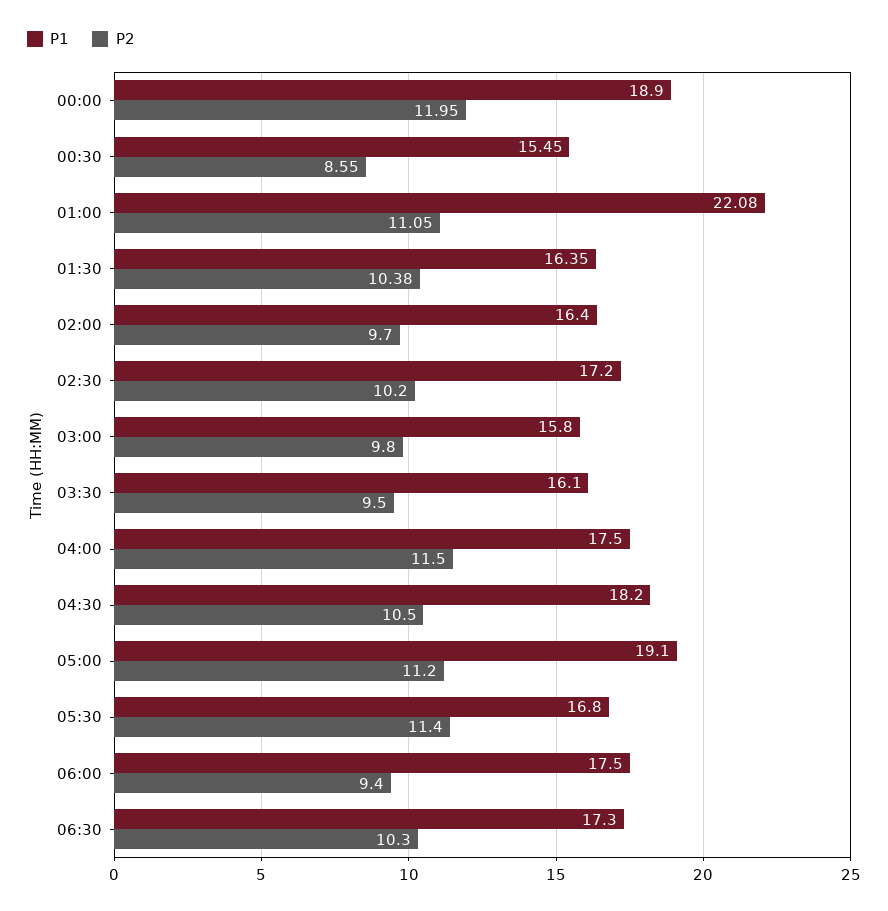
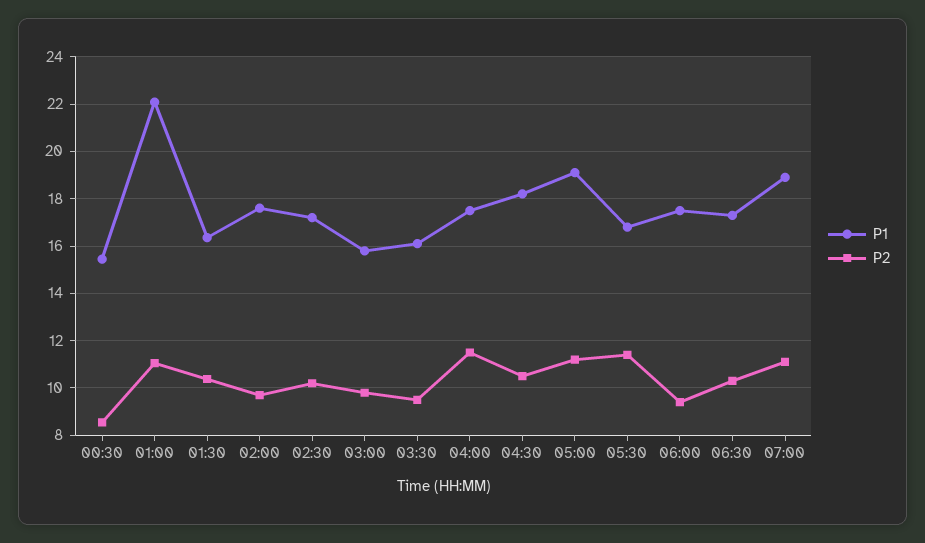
P1, 00:00: 18.9 -> none
P2, 00:00: 11.95 -> none
P1, 02:00: 16.4 -> 17.5
P1, 07:00: none -> 19
P2, 07:00: none -> 11

